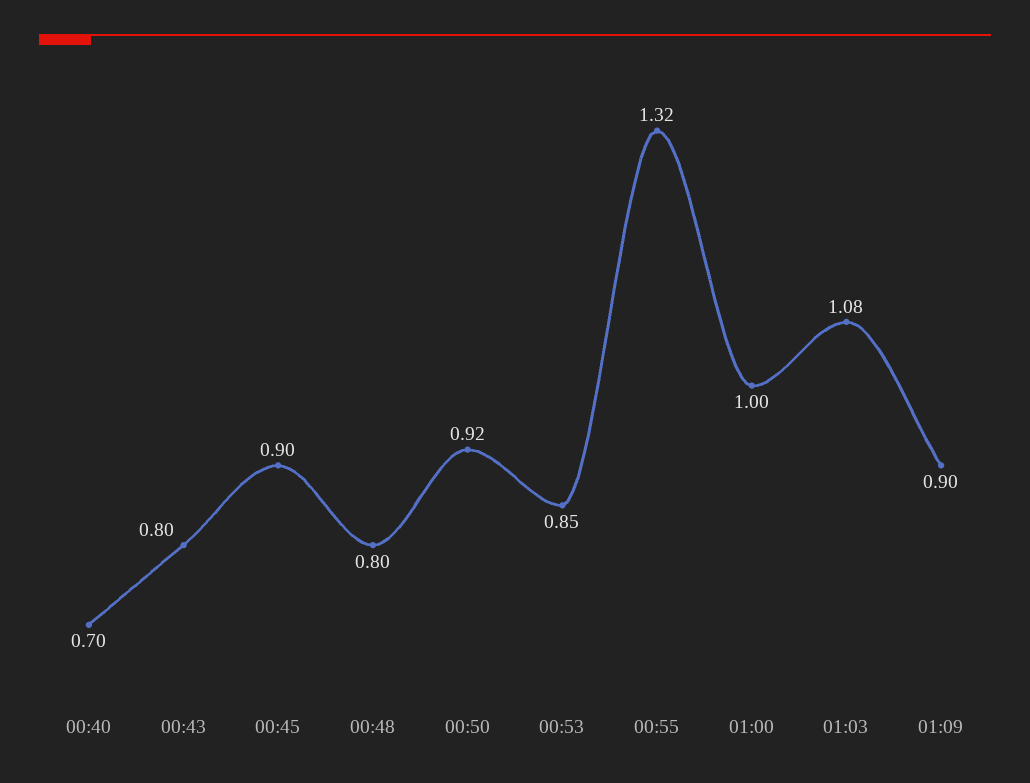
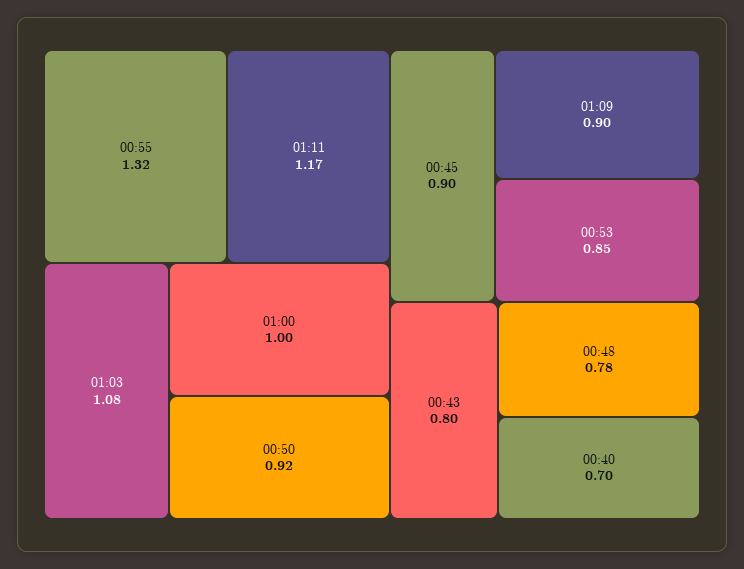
00:48: 0.8 -> 0.78
01:11: none -> 1.17

